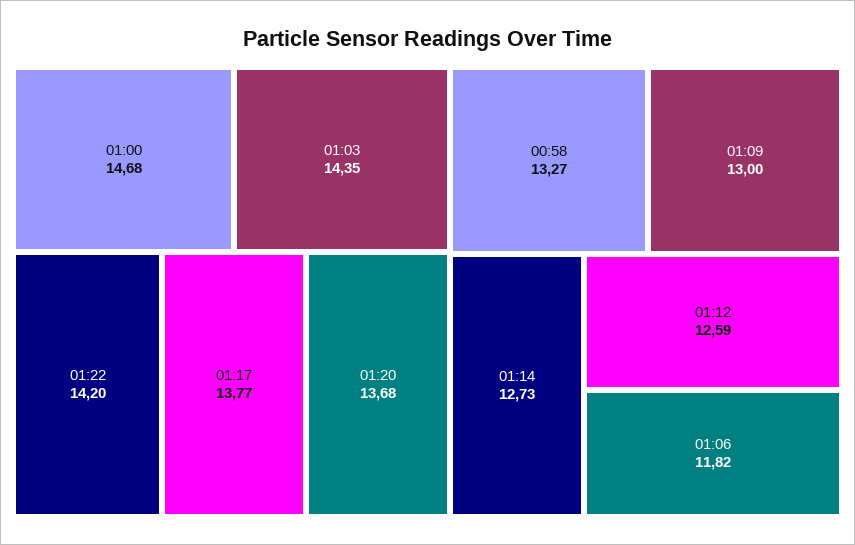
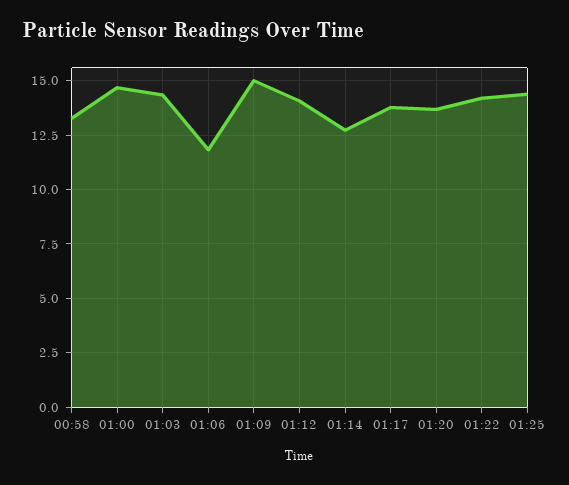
01:09: 13 -> 15
01:12: 12.59 -> 14
01:25: none -> 14.5

